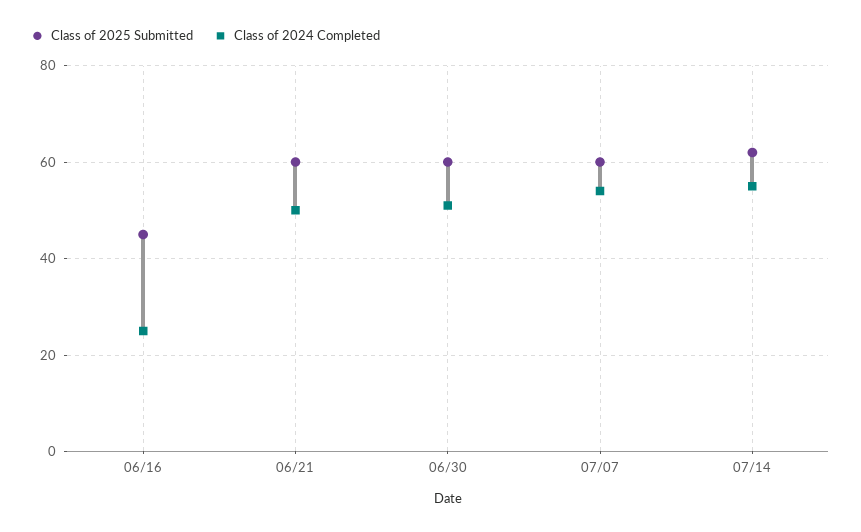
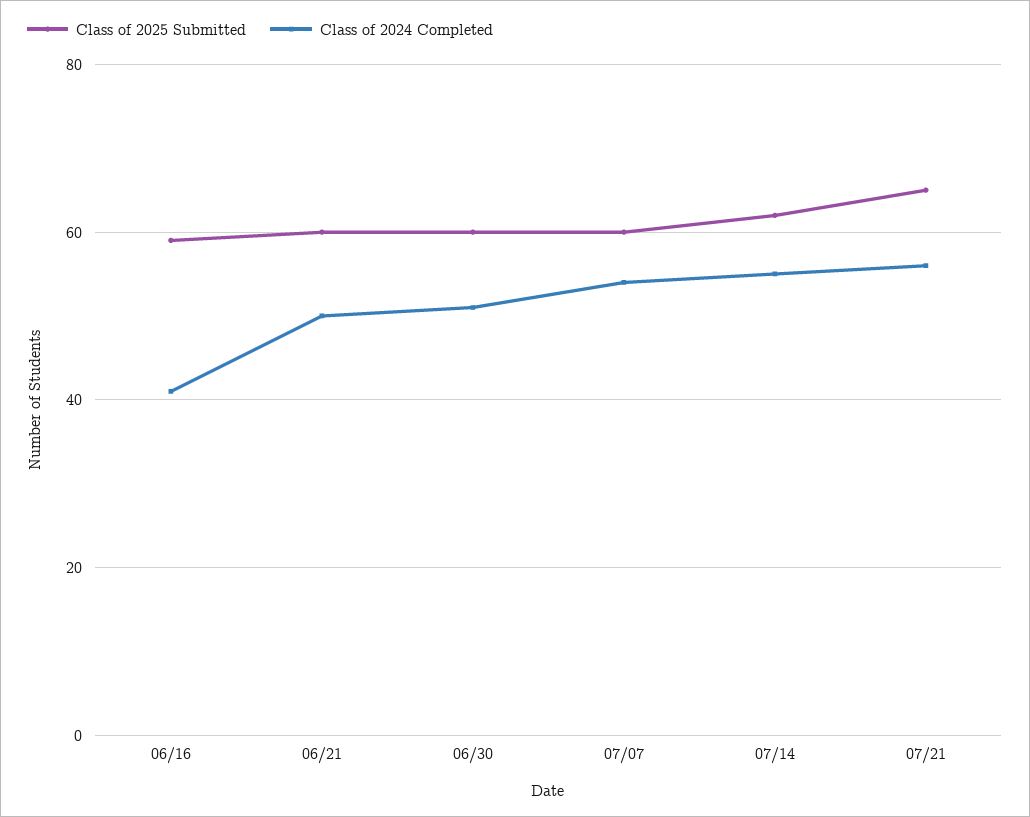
Class of 2025 Submitted, 06/16: 45 -> 60
Class of 2024 Completed, 06/16: 25 -> 40
Class of 2025 Submitted, 07/21: none -> 65
Class of 2024 Completed, 07/21: none -> 55

